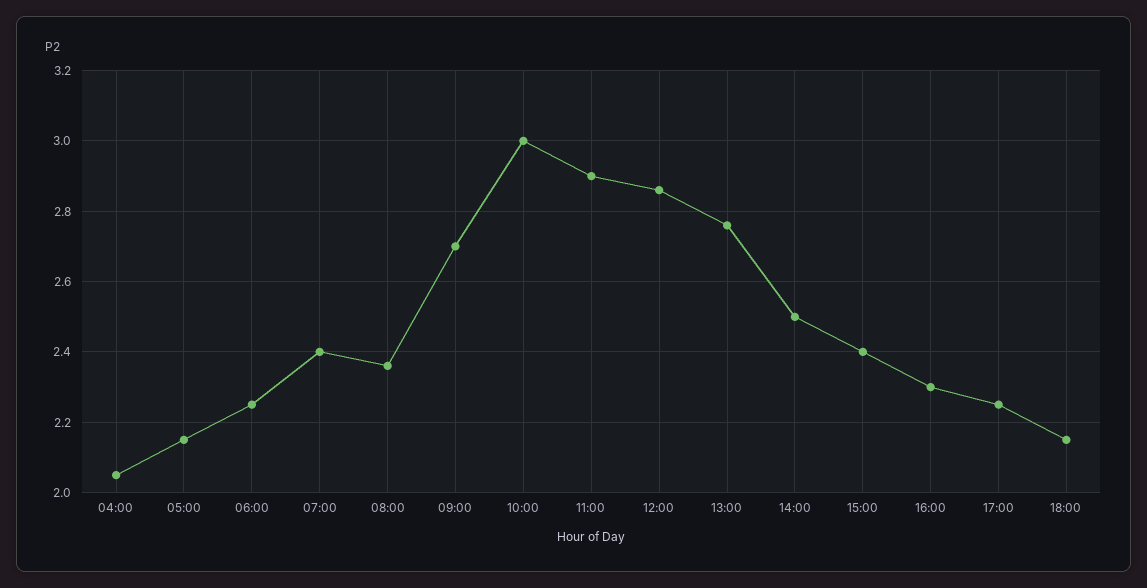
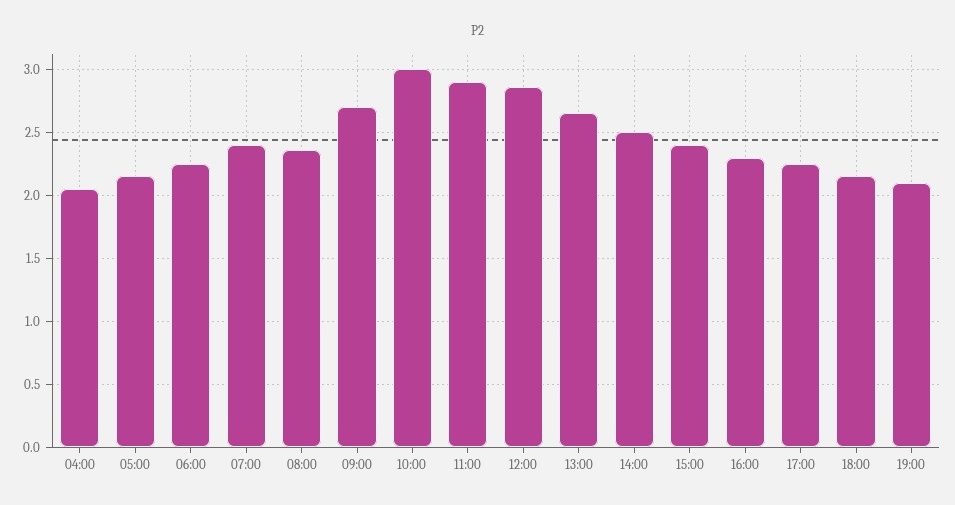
13:00: 2.75 -> 2.65
19:00: none -> 2.1

